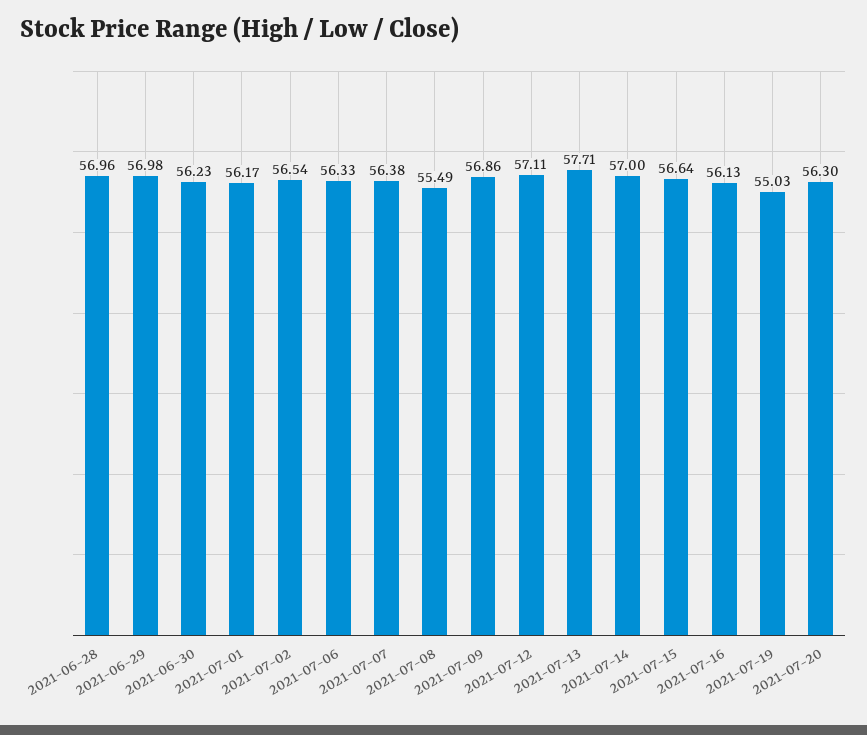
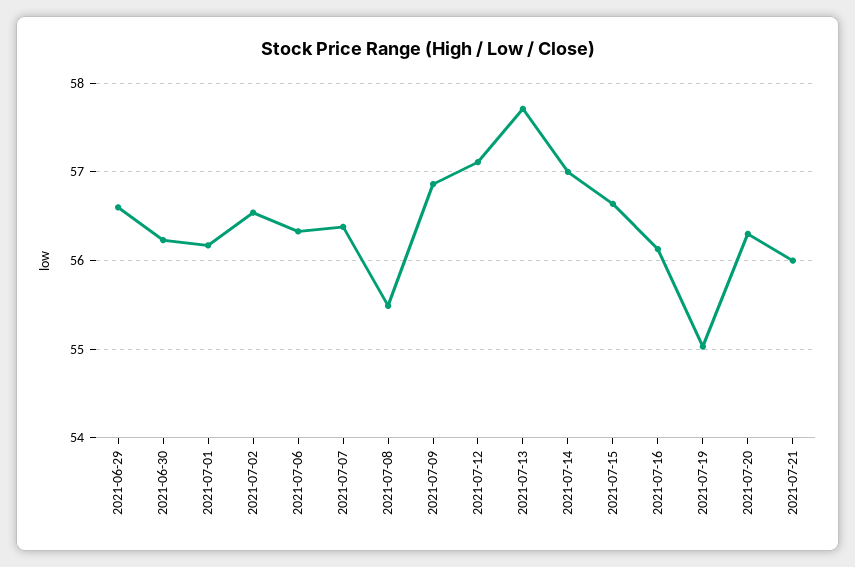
2021-06-28: 56.96 -> none
2021-06-29: 56.98 -> 56.6
2021-07-21: none -> 56

